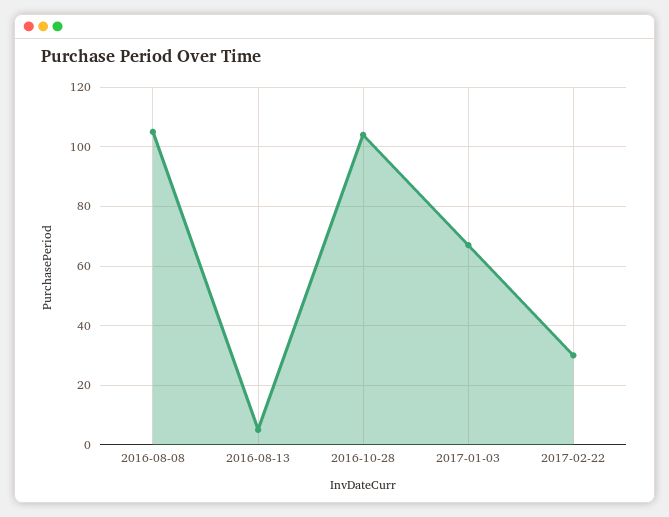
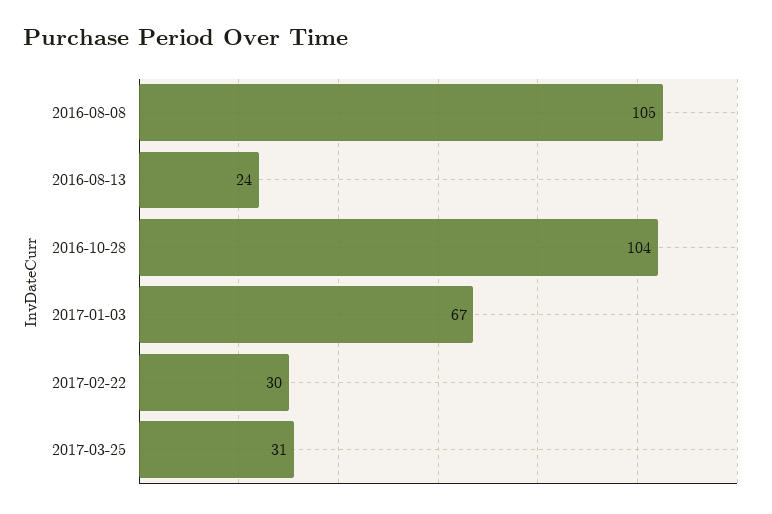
2016-08-13: 5 -> 24
2017-03-25: none -> 31

